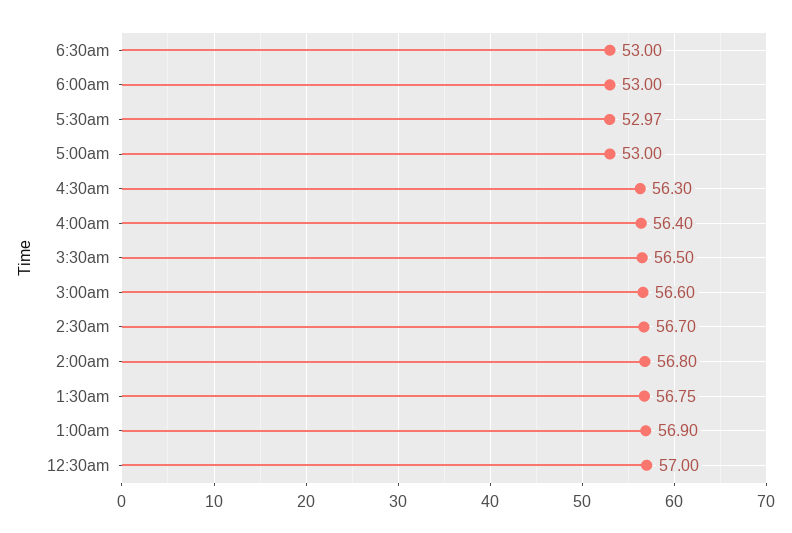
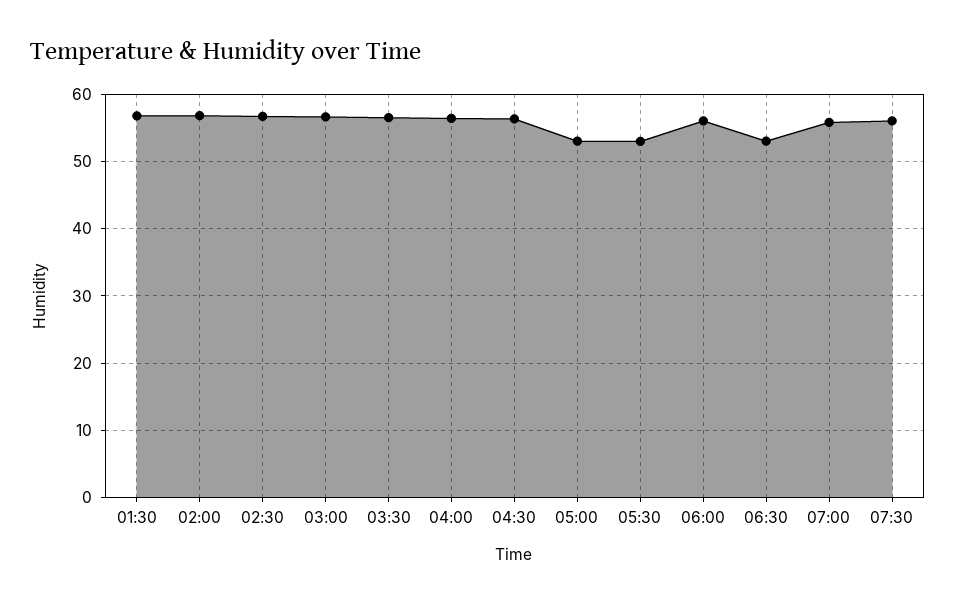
6:00am: 53 -> 56
1:00am: 56.9 -> none
12:30am: 57 -> none
07:00: none -> 56
07:30: none -> 56

